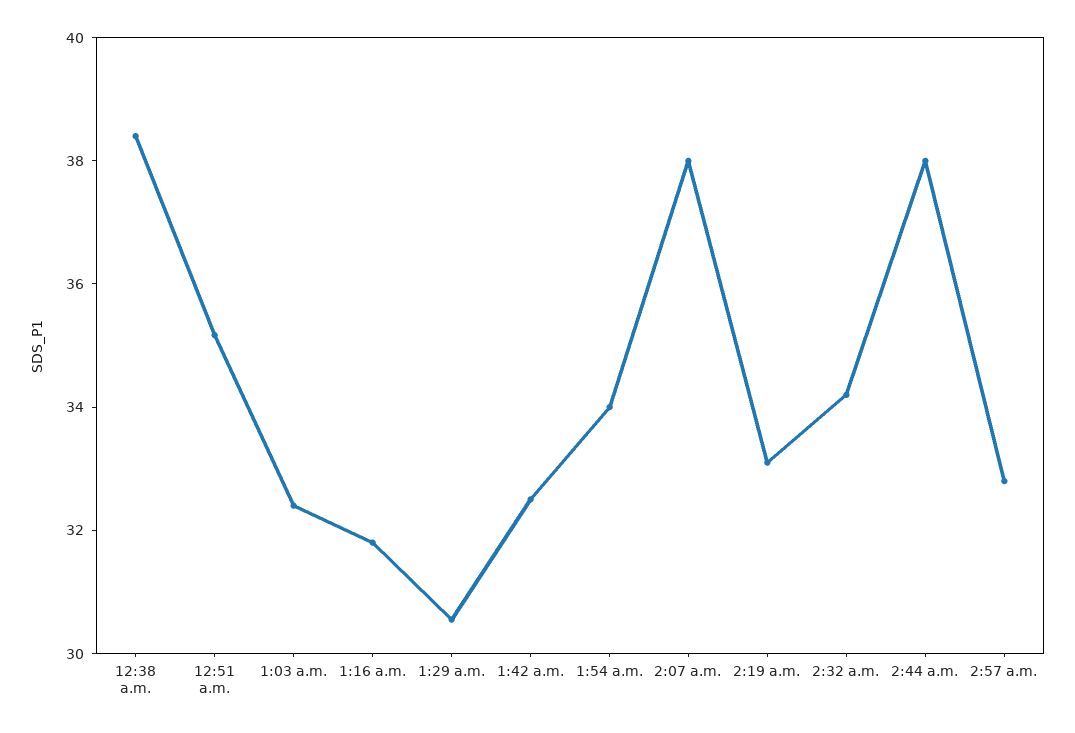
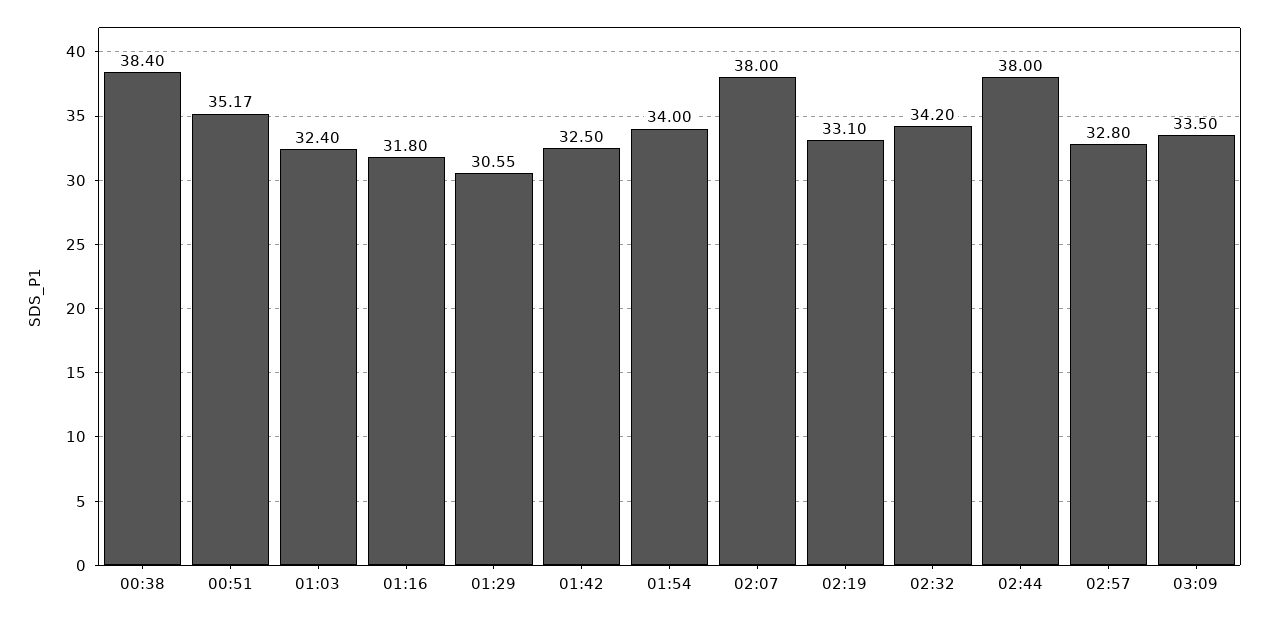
03:09: none -> 33.5

